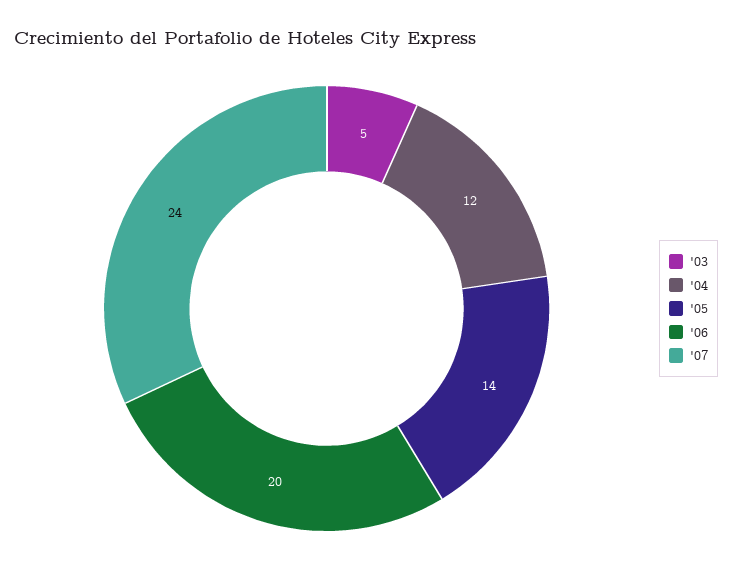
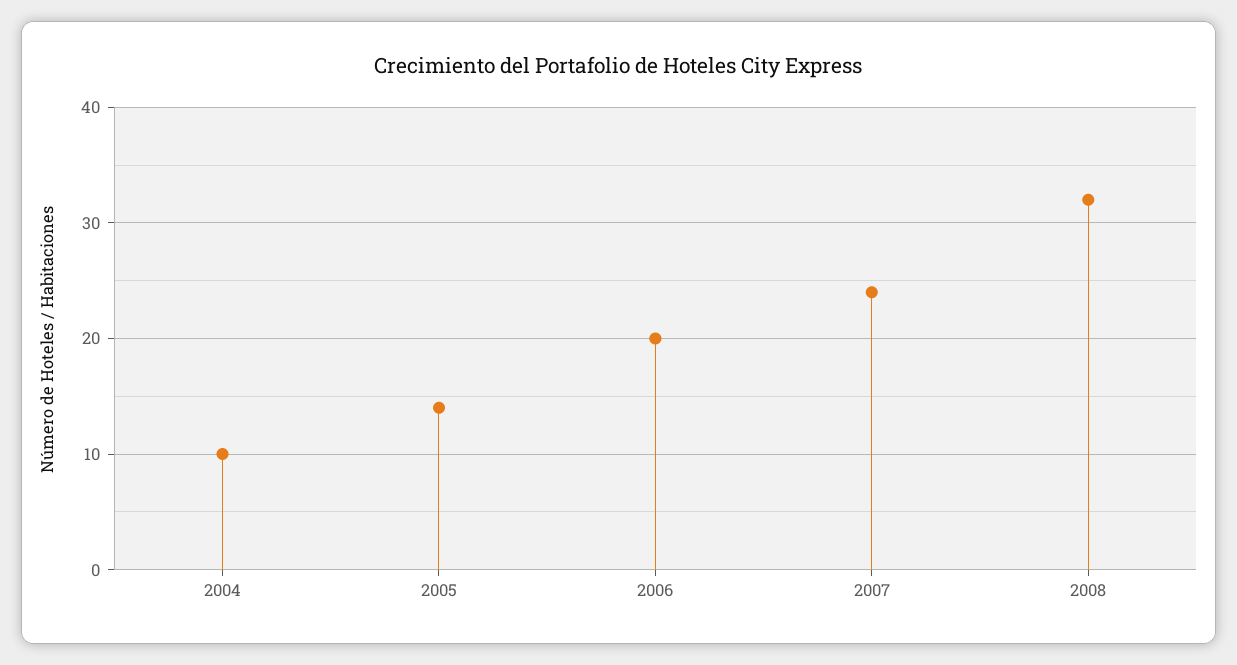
'03: 5 -> none
'04: 12 -> 10
2008: none -> 32

